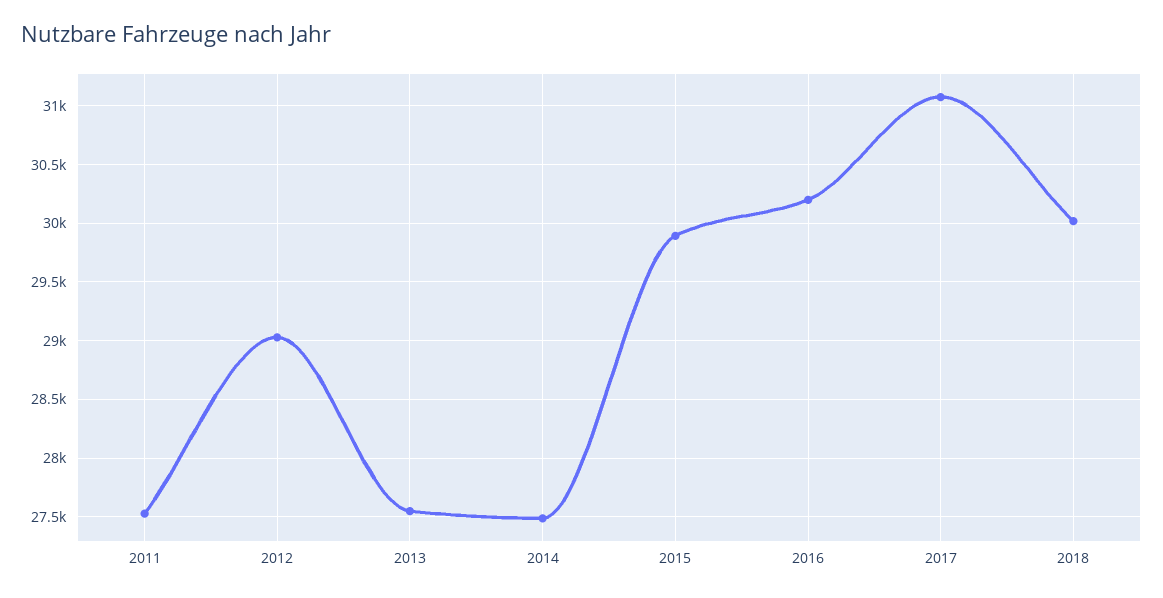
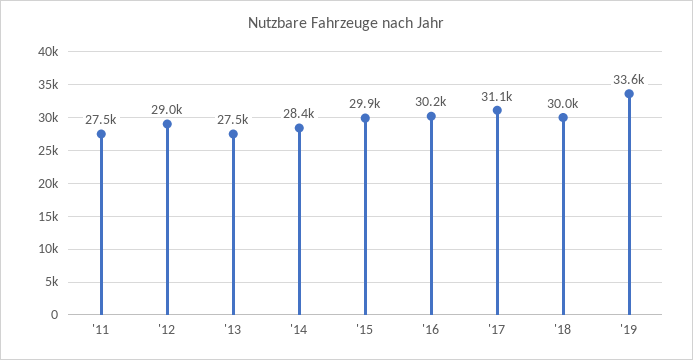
2014: 27500 -> 28400
'19: none -> 33600

